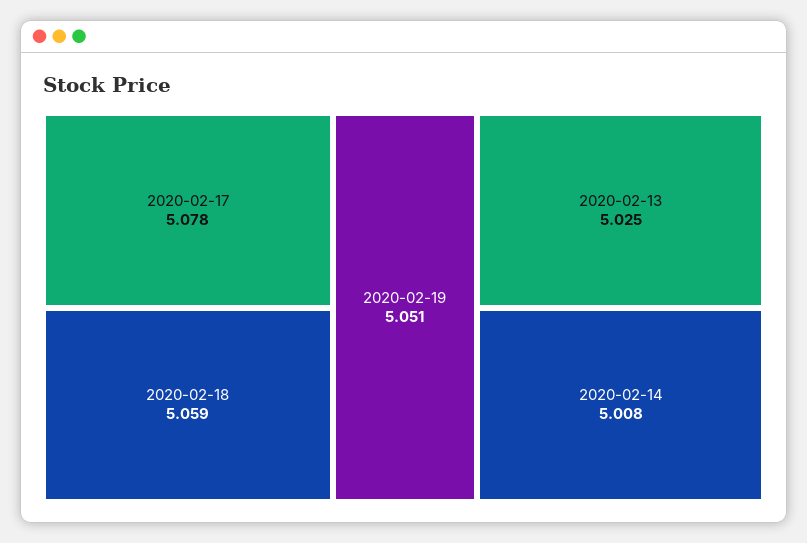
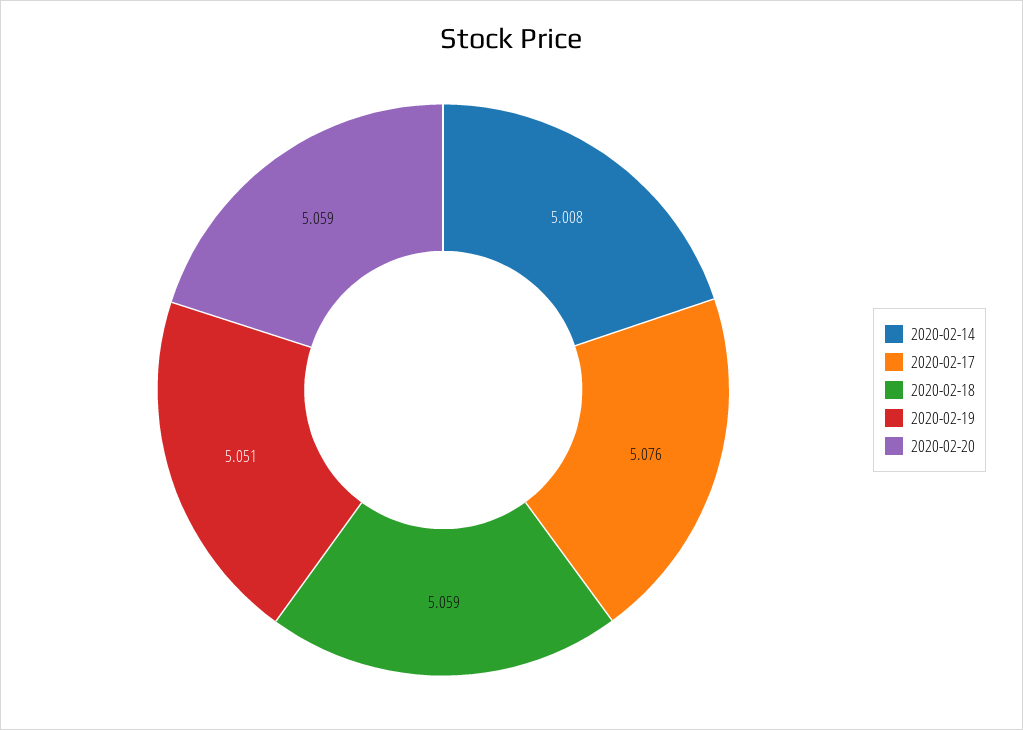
2020-02-17: 5.078 -> 5.076
2020-02-13: 5.025 -> none
2020-02-20: none -> 5.059

